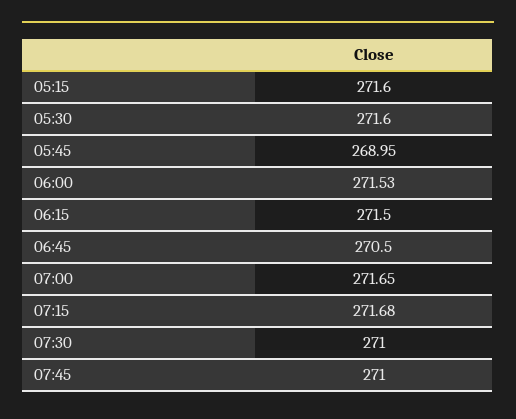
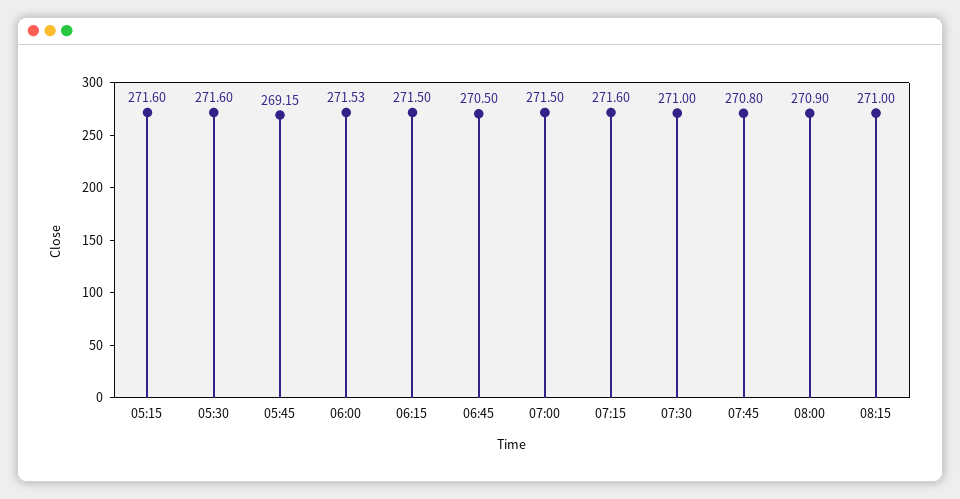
05:45: 268.95 -> 269.15
07:00: 271.65 -> 271.5
07:15: 271.68 -> 271.6
07:45: 271 -> 270.8
08:00: none -> 270.9
08:15: none -> 271

